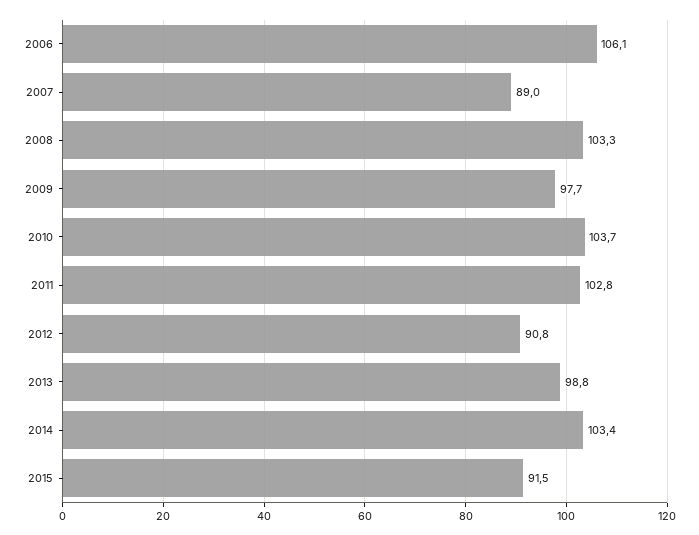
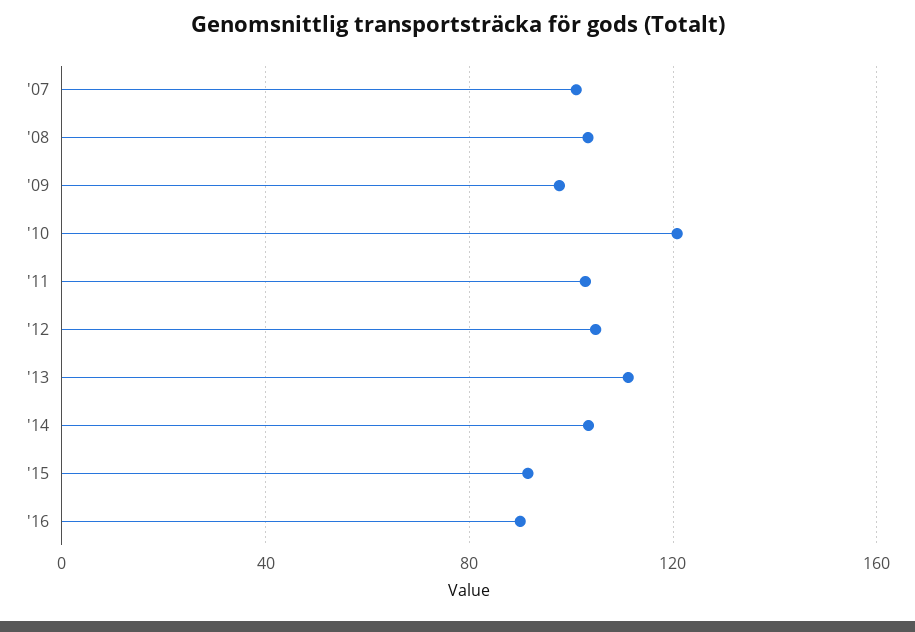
2006: 106.1 -> none
2007: 89 -> 100
2010: 103.7 -> 120
2012: 90.8 -> 105
2013: 98.8 -> 110
'16: none -> 90

